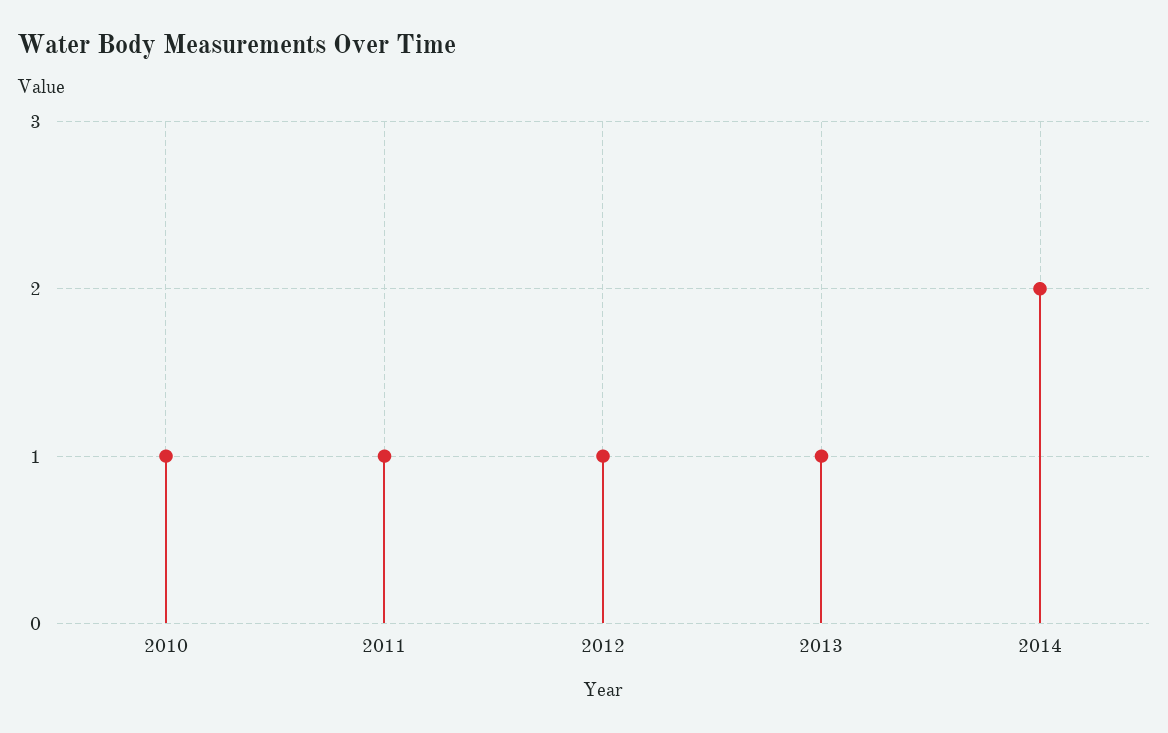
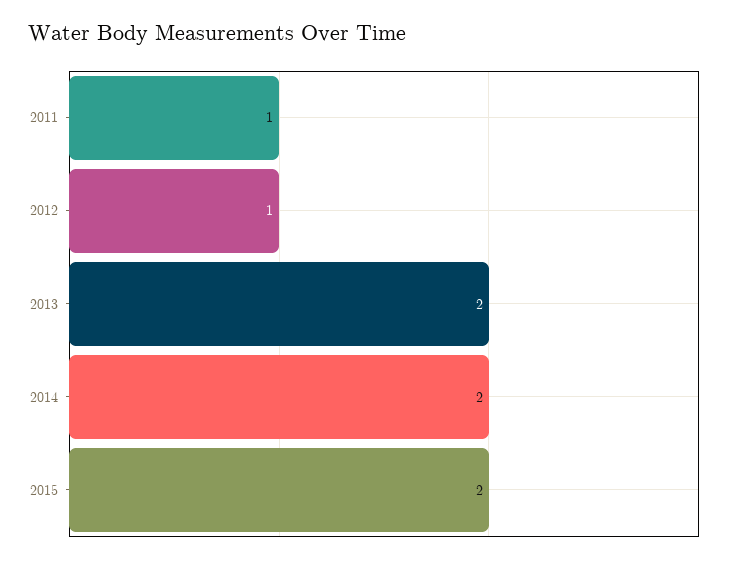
2010: 1 -> none
2013: 1 -> 2
2015: none -> 2

